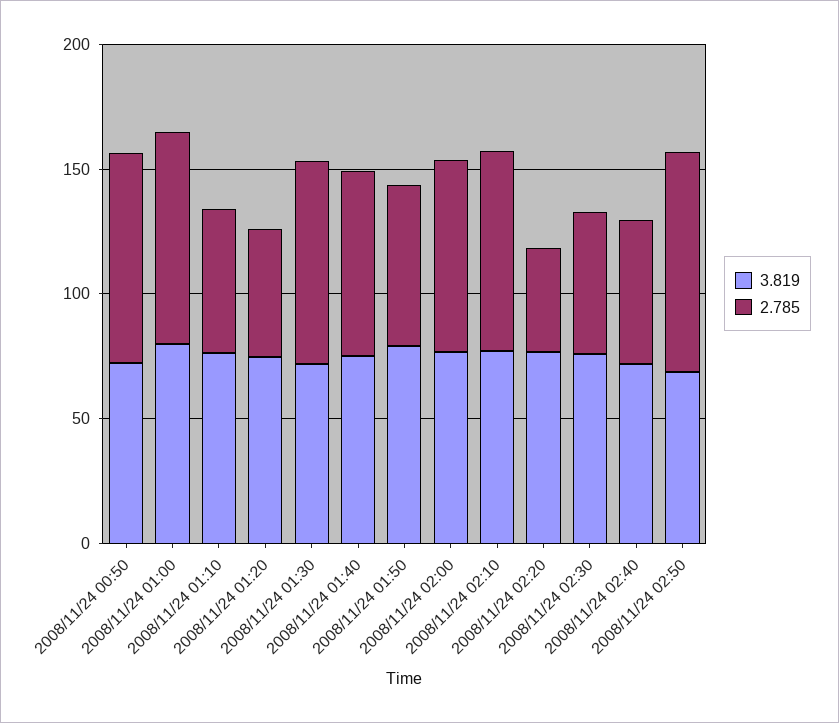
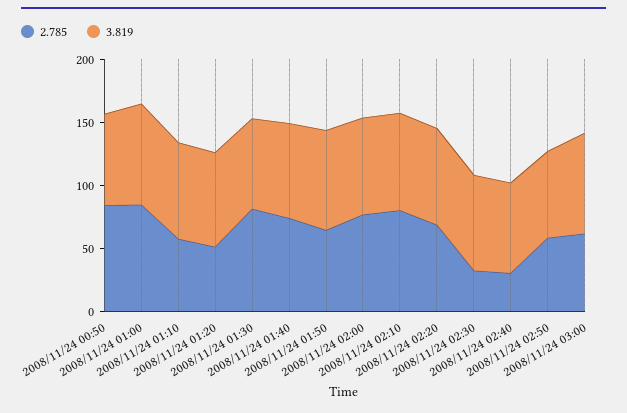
2.785, 2008/11/24 02:20: 40 -> 70
2.785, 2008/11/24 02:30: 60 -> 30
2.785, 2008/11/24 02:40: 60 -> 30
2.785, 2008/11/24 02:50: 90 -> 60
2.785, 2008/11/24 03:00: none -> 60
3.819, 2008/11/24 03:00: none -> 80

